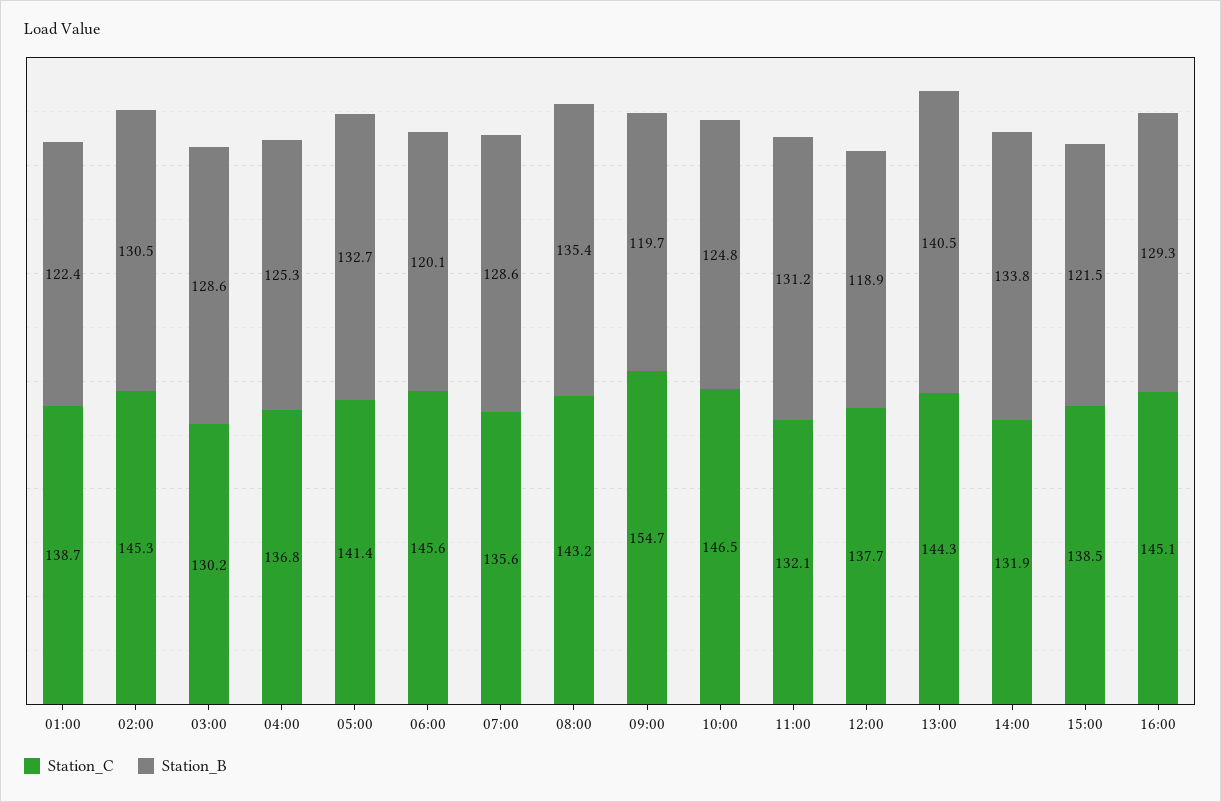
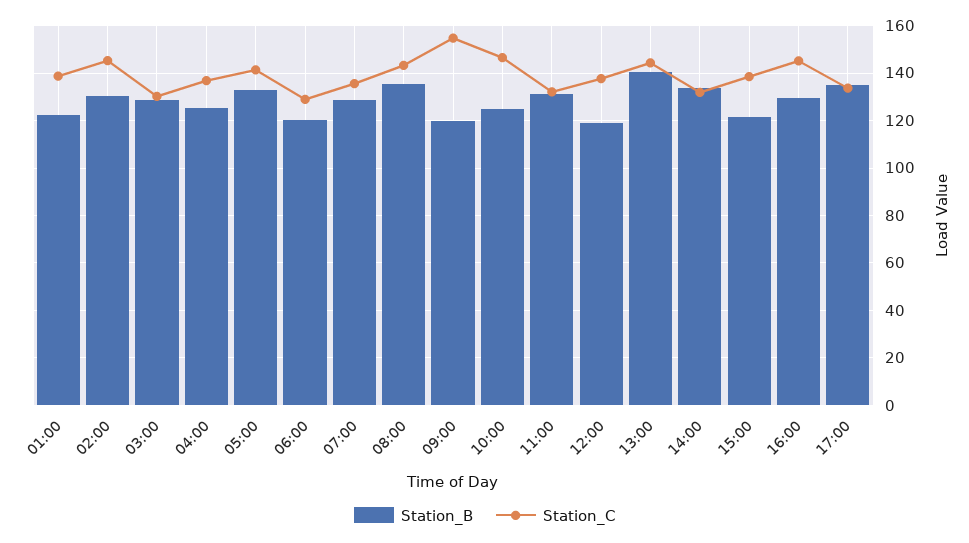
Station_C, 06:00: 145.6 -> 130
Station_B, 17:00: none -> 135
Station_C, 17:00: none -> 135

